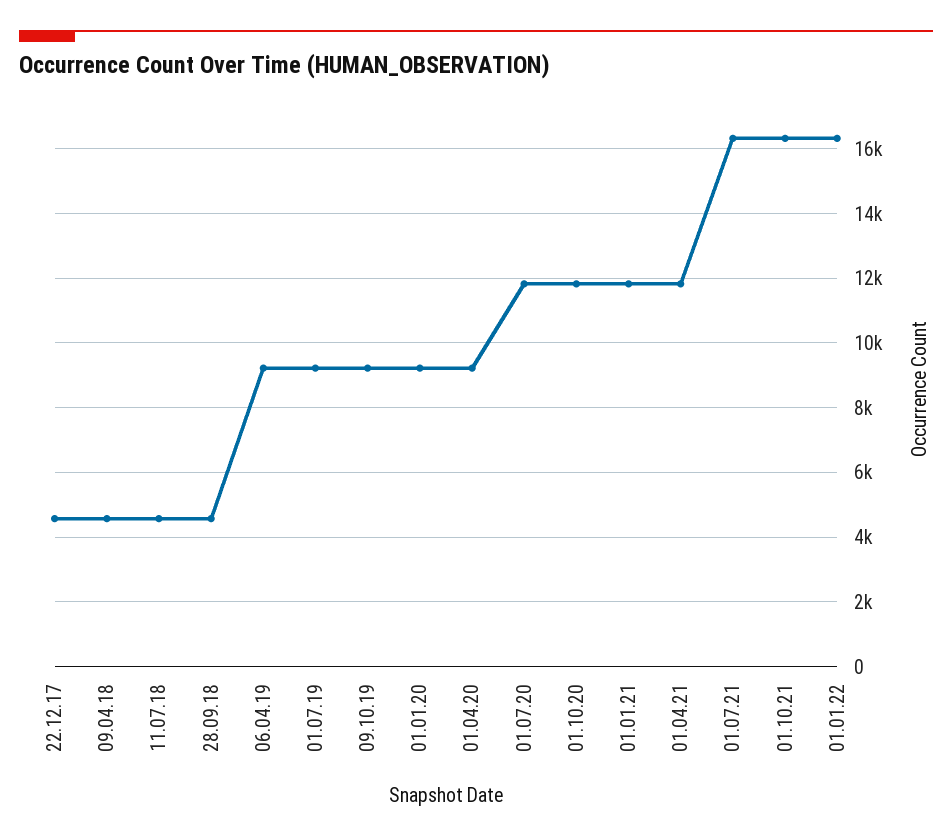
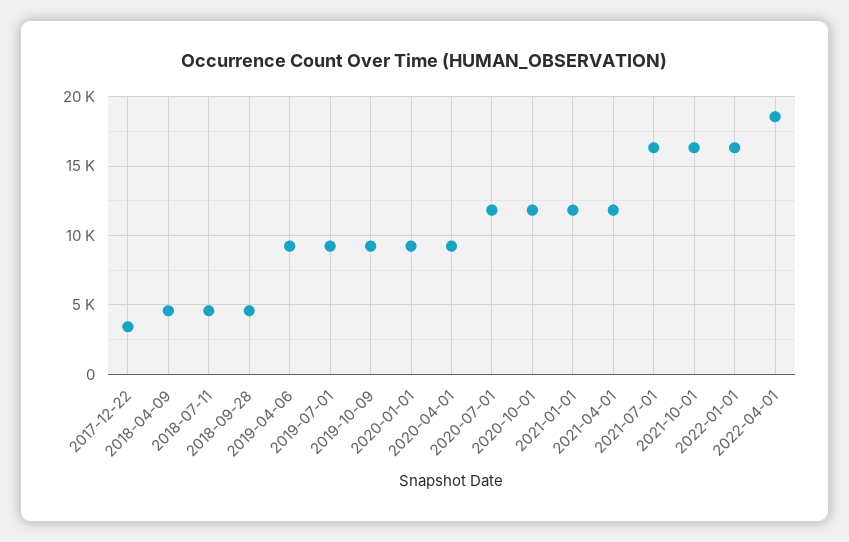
22.12.17: 4600 -> 3500
2022-04-01: none -> 18500

